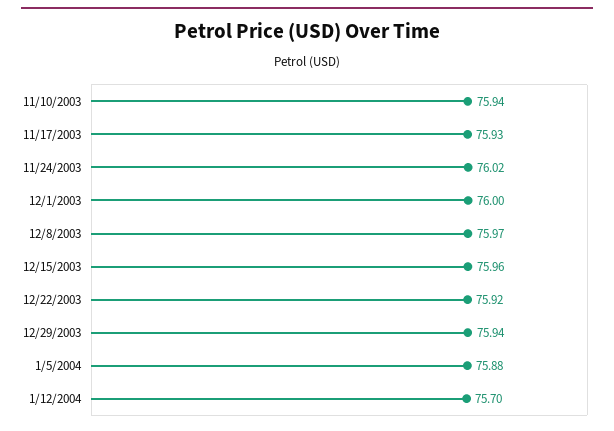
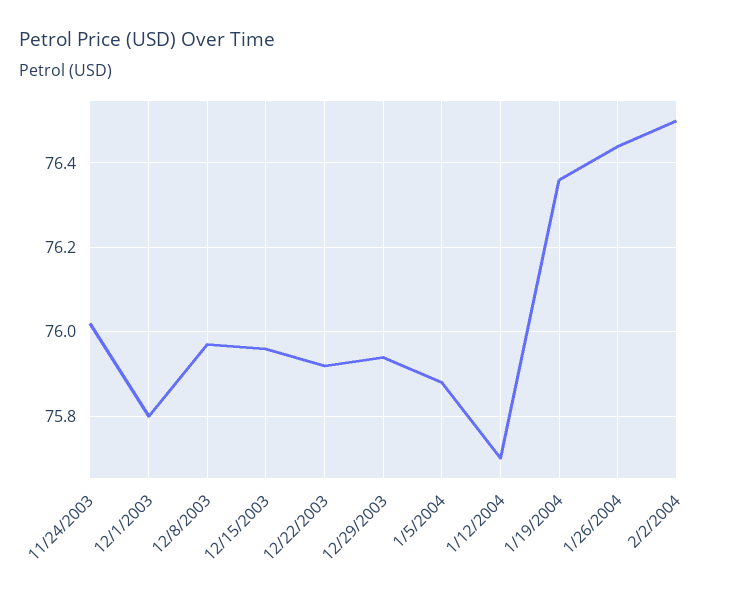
11/10/2003: 75.94 -> none
11/17/2003: 75.93 -> none
12/1/2003: 76 -> 75.8
1/19/2004: none -> 76.35
1/26/2004: none -> 76.45
2/2/2004: none -> 76.5

